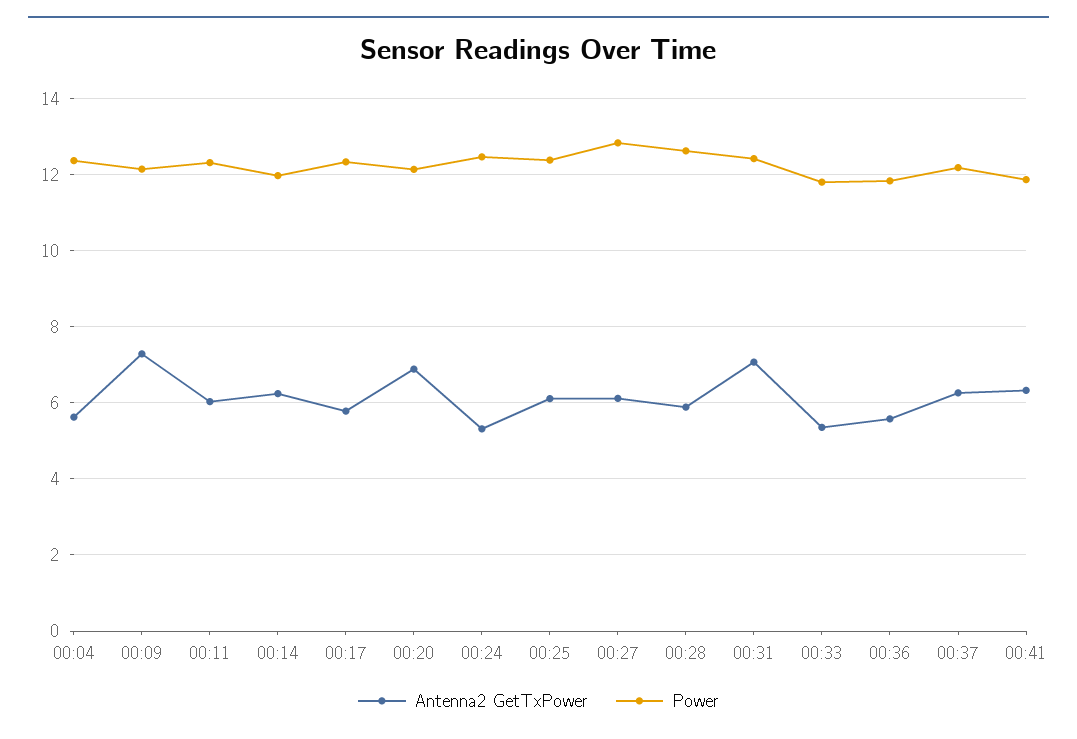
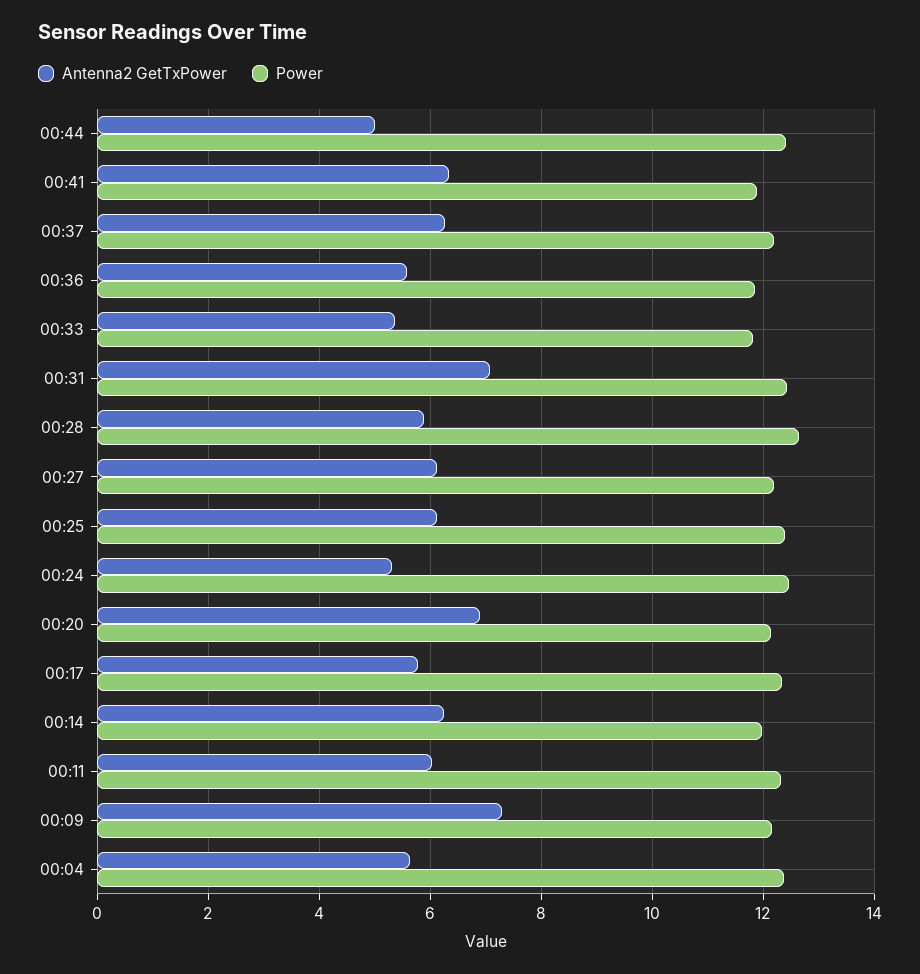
Power, 00:27: 12.8 -> 12.2
Antenna2 GetTxPower, 00:44: none -> 5
Power, 00:44: none -> 12.4

